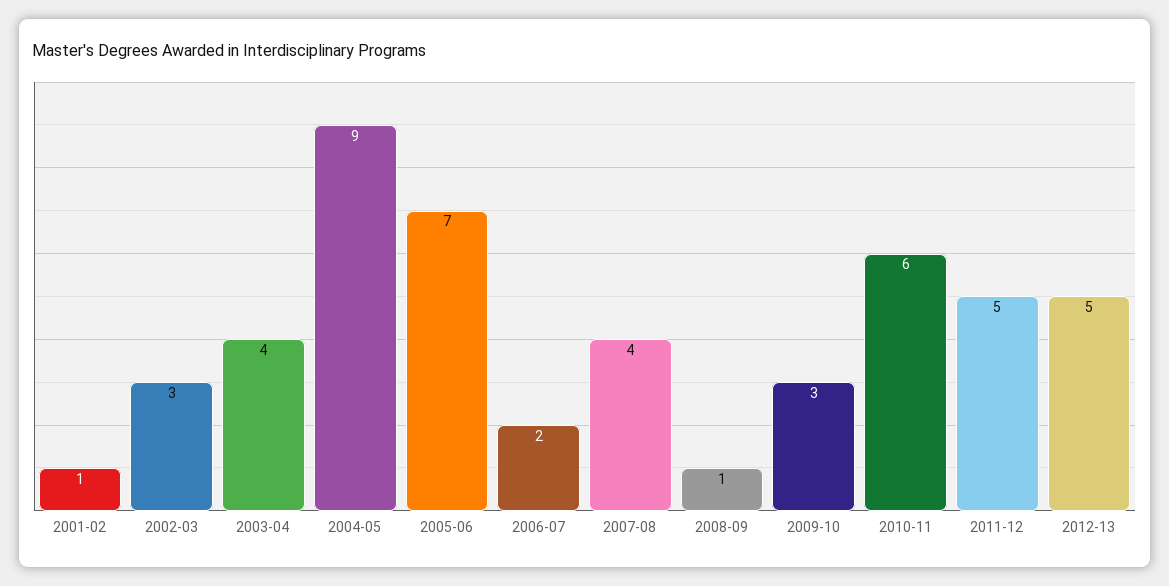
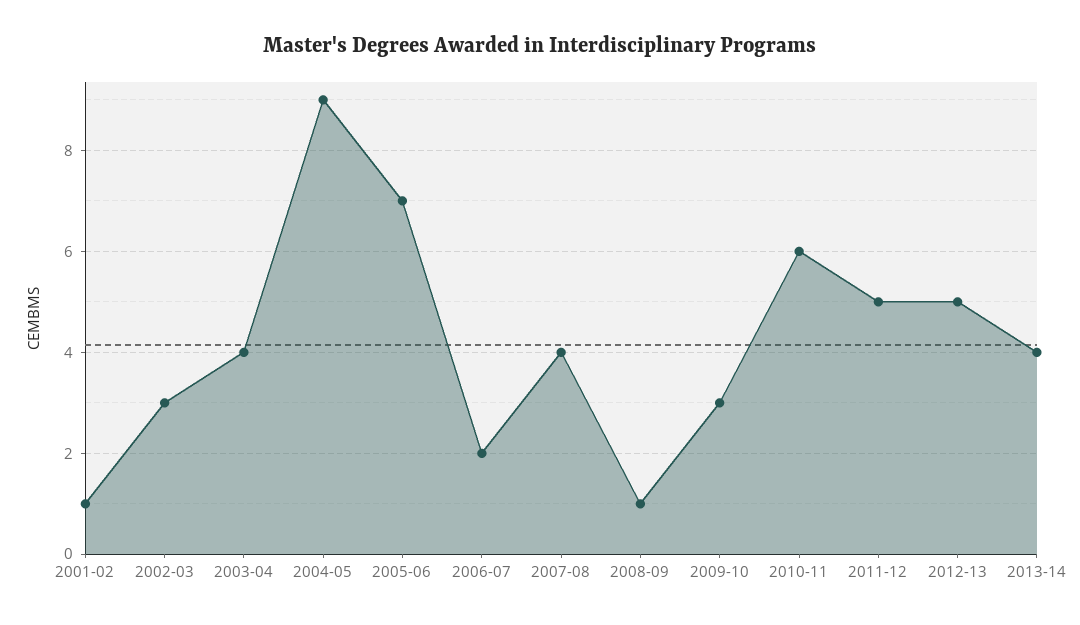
2013-14: none -> 4

